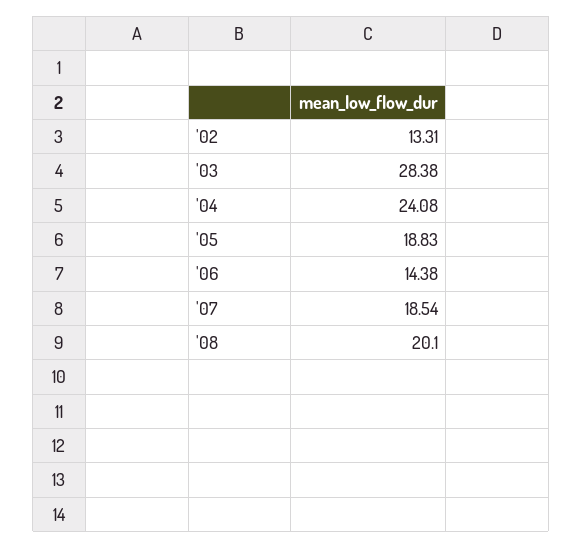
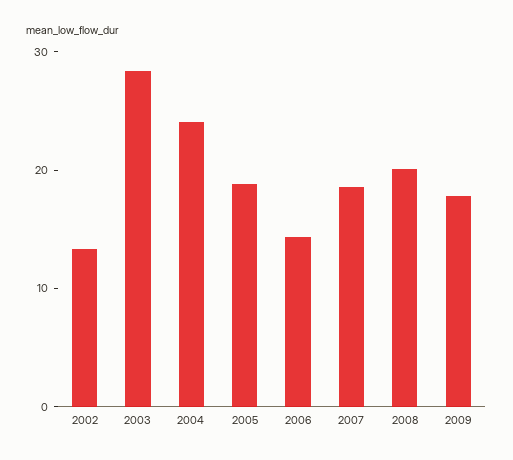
2009: none -> 18

